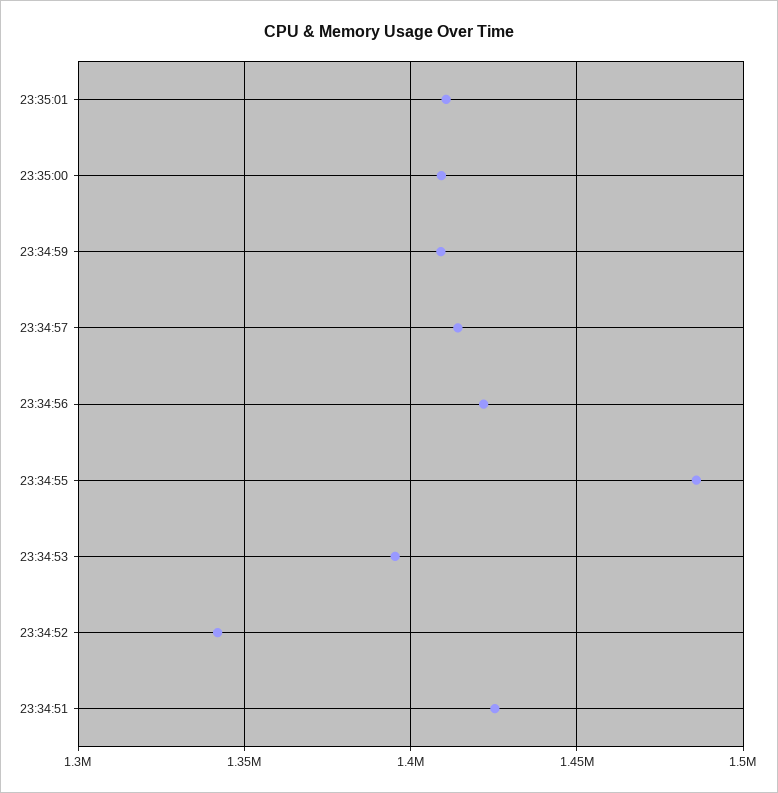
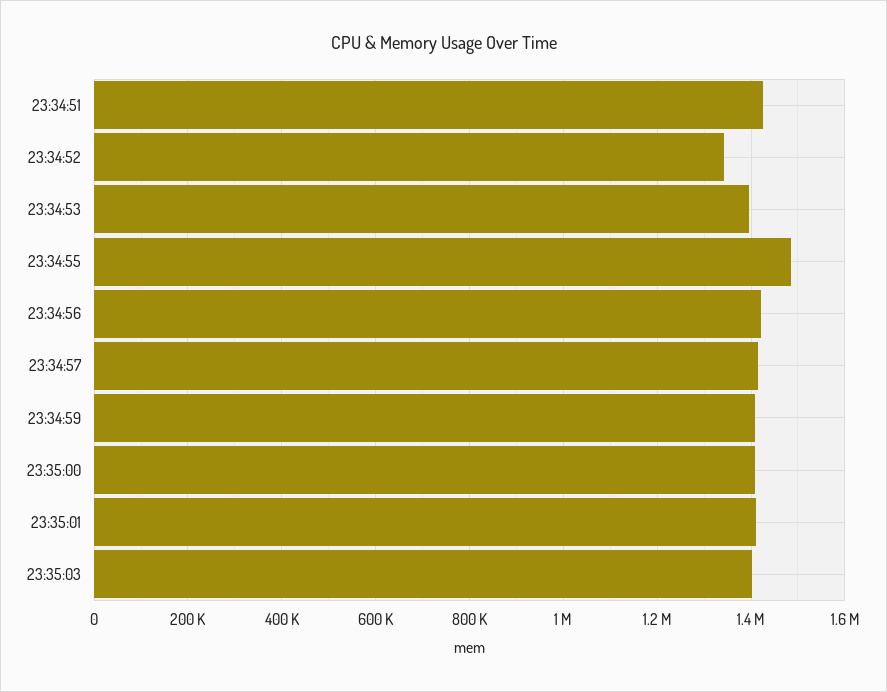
23:35:03: none -> 1400000

